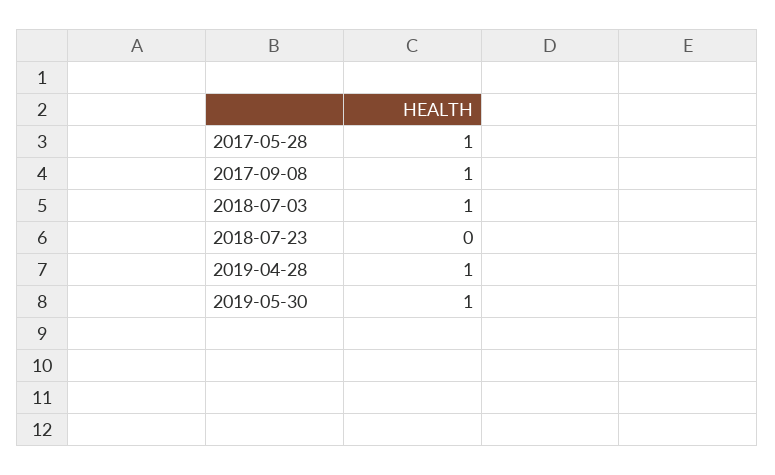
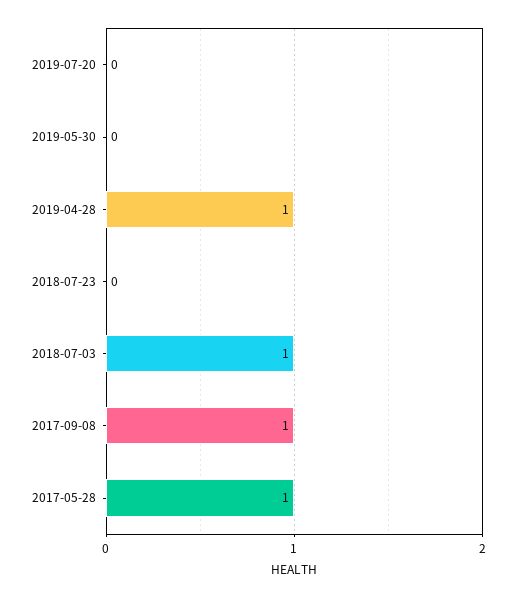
2019-05-30: 1 -> 0
2019-07-20: none -> 0

